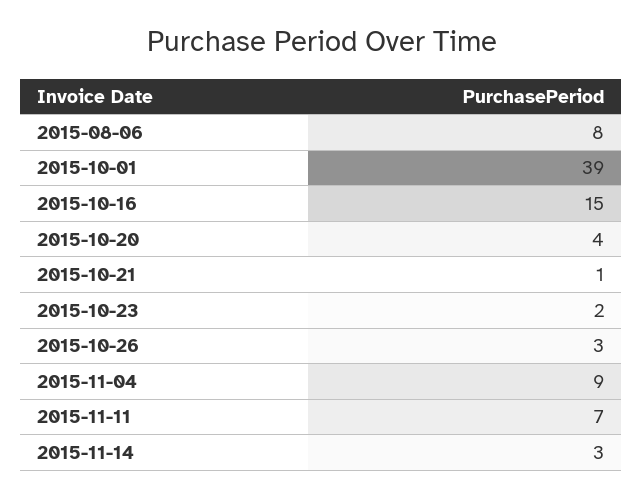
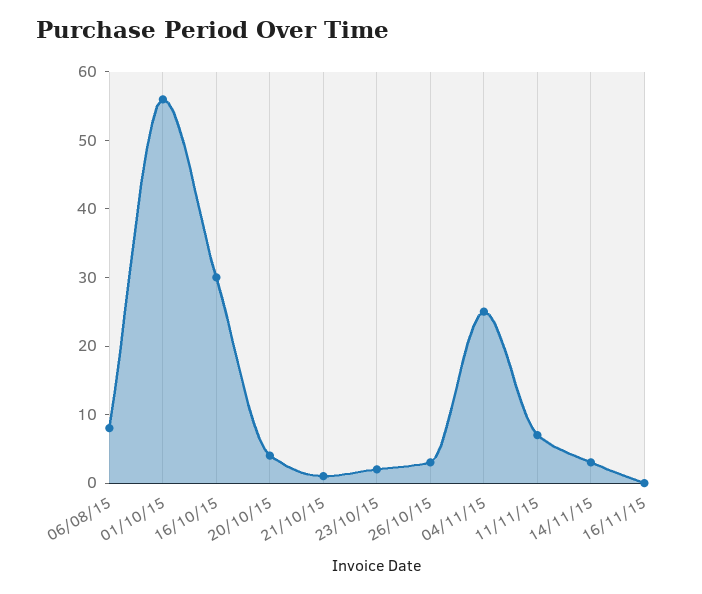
2015-10-01: 39 -> 55
2015-10-16: 15 -> 30
2015-11-04: 9 -> 25
16/11/15: none -> 0

